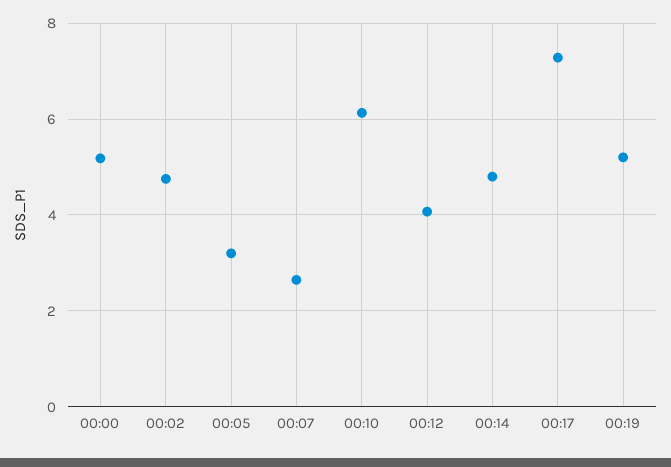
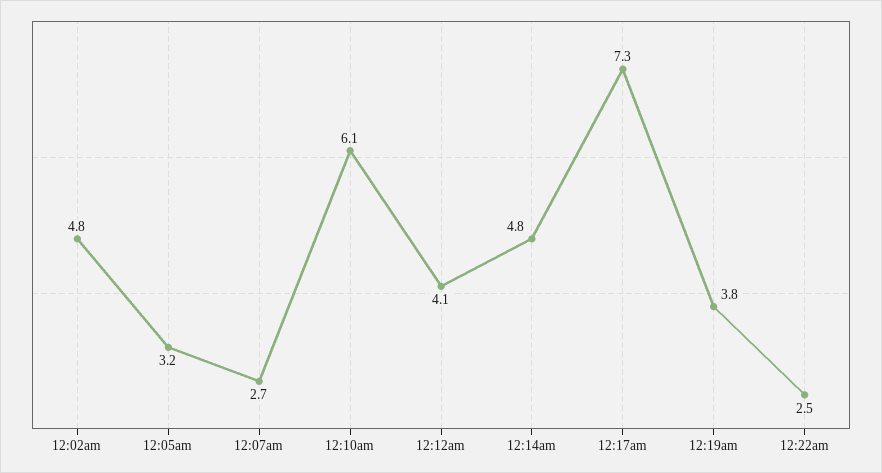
00:00: 5.2 -> none
00:19: 5.2 -> 3.8
12:22am: none -> 2.5

